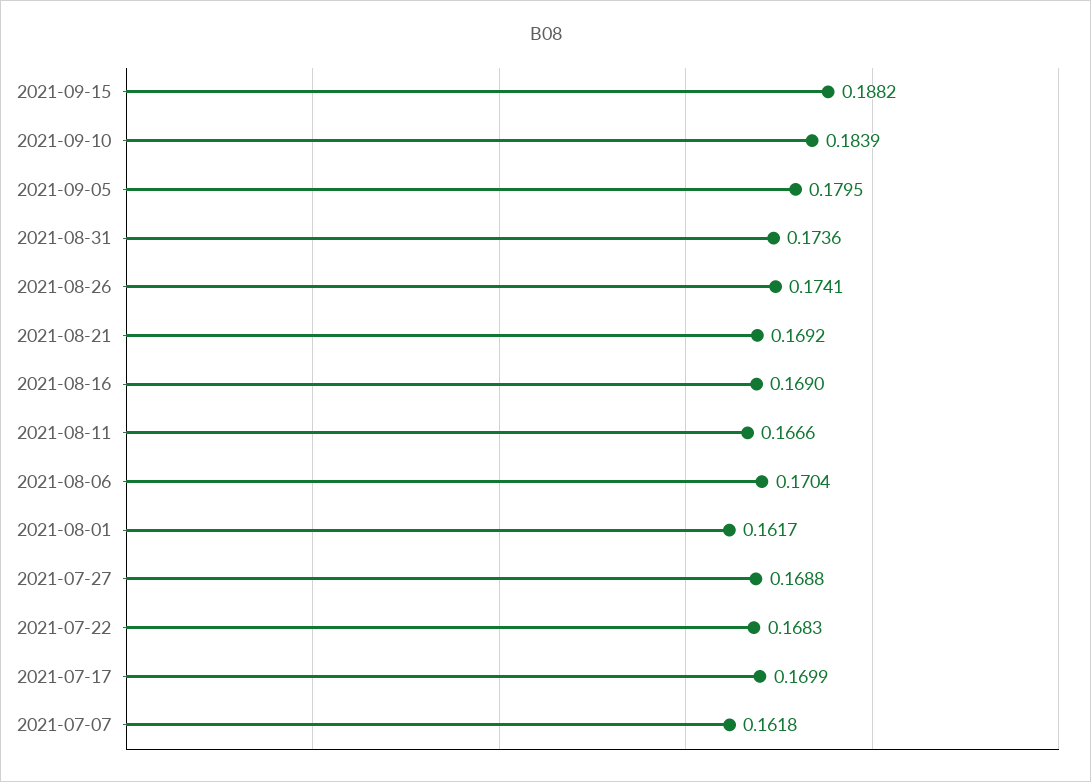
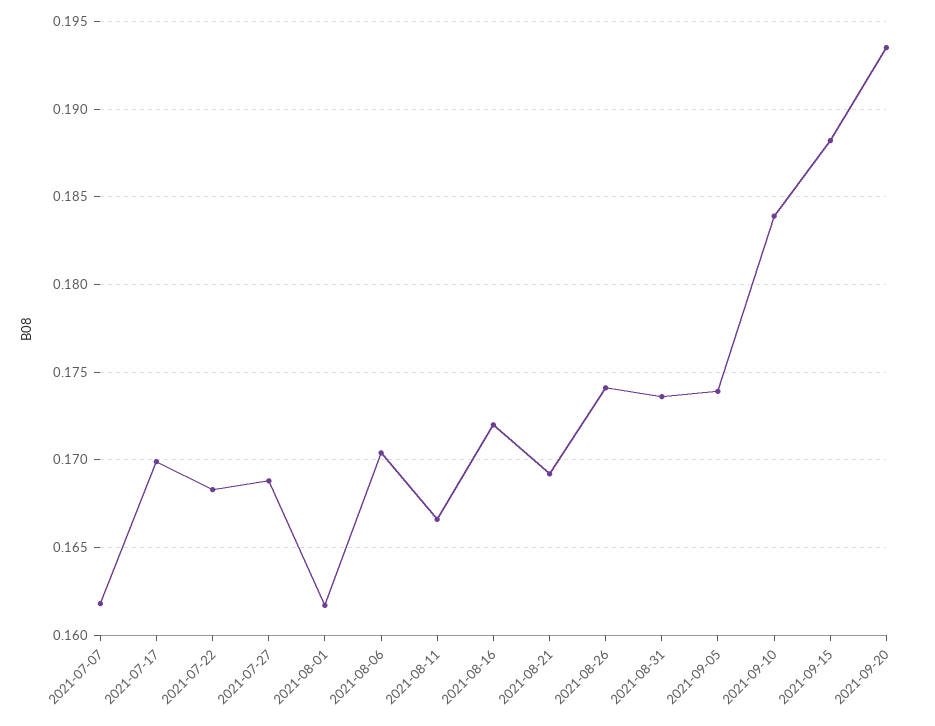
2021-09-05: 0.1795 -> 0.174
2021-08-16: 0.169 -> 0.172
2021-09-20: none -> 0.1935

